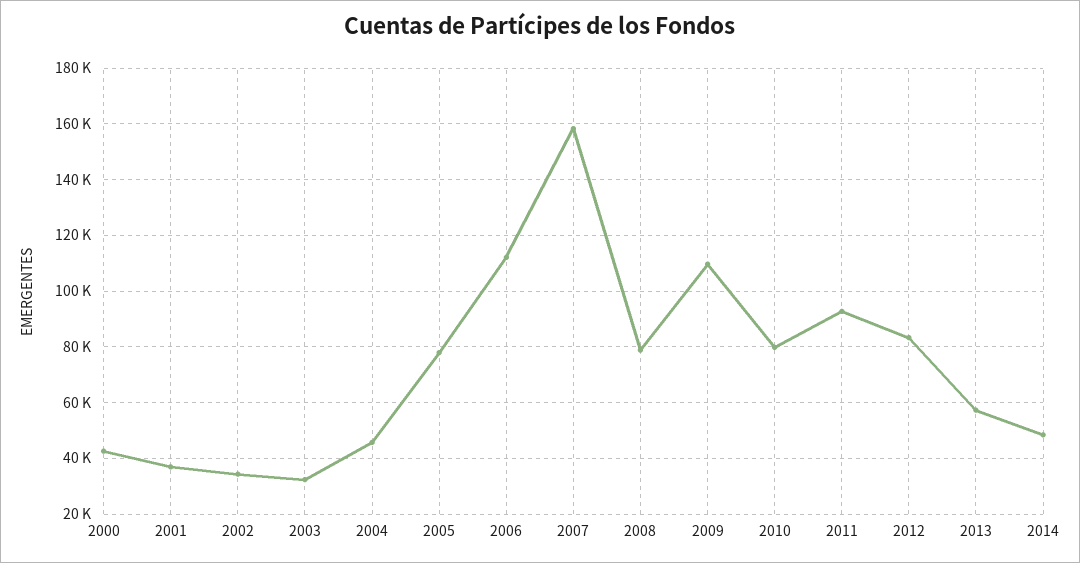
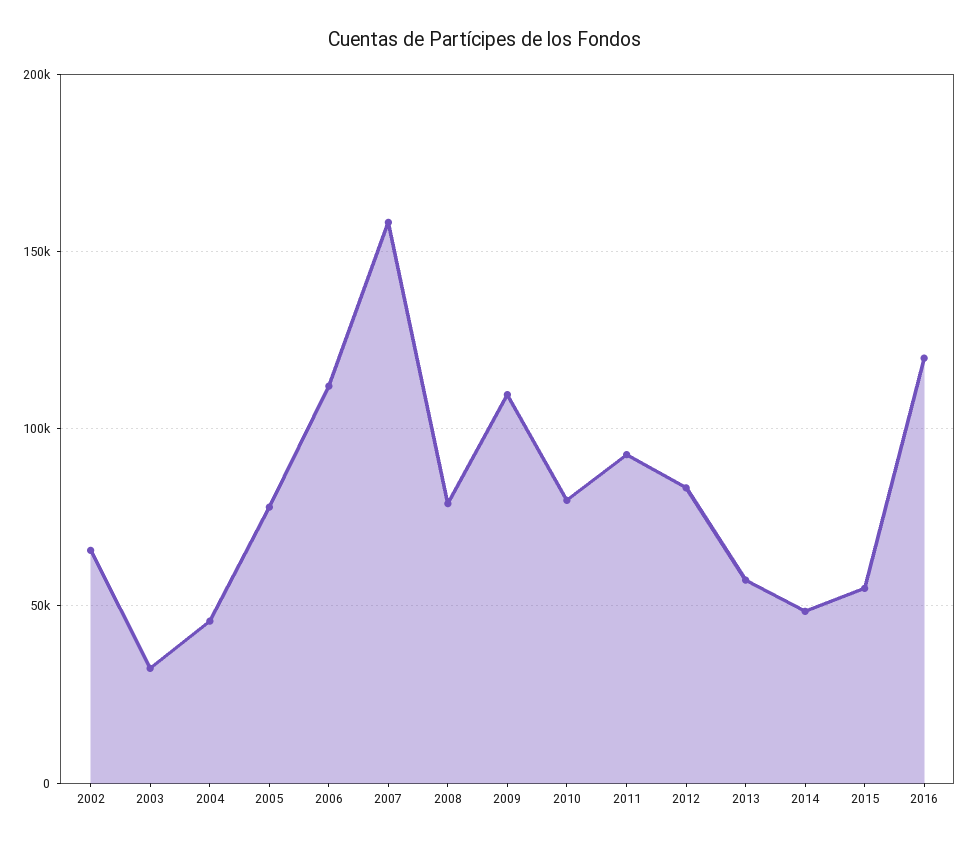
2000: 42500 -> none
2001: 37500 -> none
2002: 35000 -> 65000
2015: none -> 55000
2016: none -> 120000

